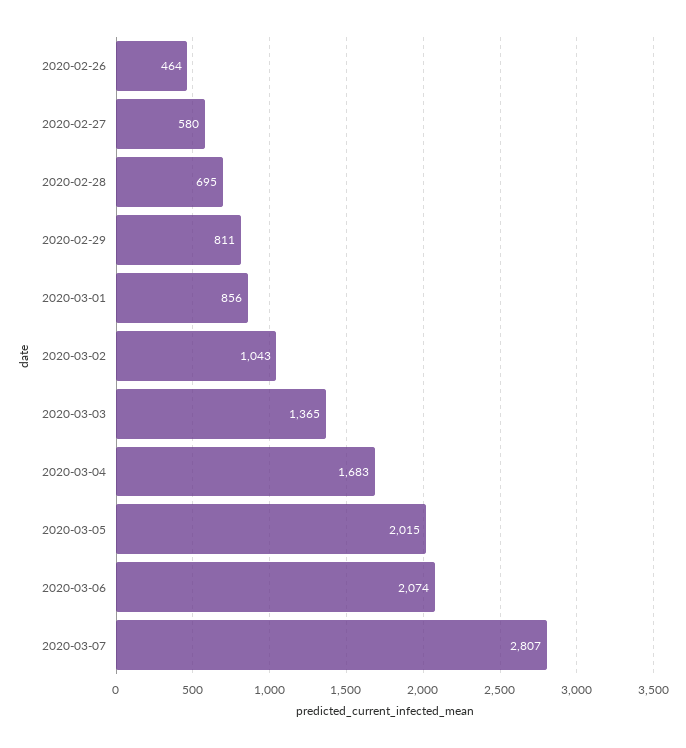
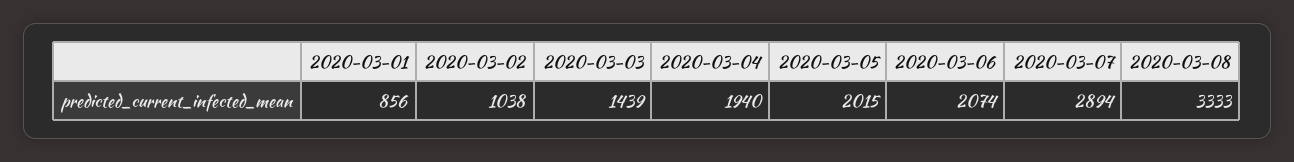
2020-02-26: 464 -> none
2020-02-27: 580 -> none
2020-02-28: 695 -> none
2020-02-29: 811 -> none
2020-03-02: 1043 -> 1038
2020-03-03: 1365 -> 1439
2020-03-04: 1683 -> 1940
2020-03-07: 2807 -> 2894
2020-03-08: none -> 3333

